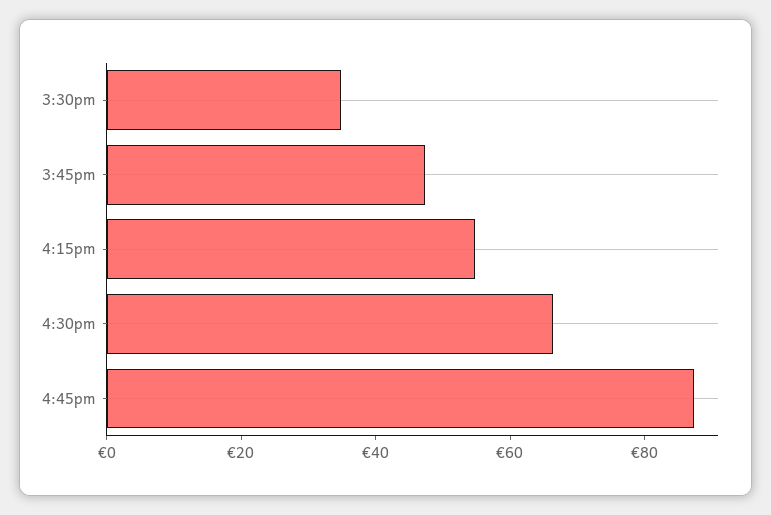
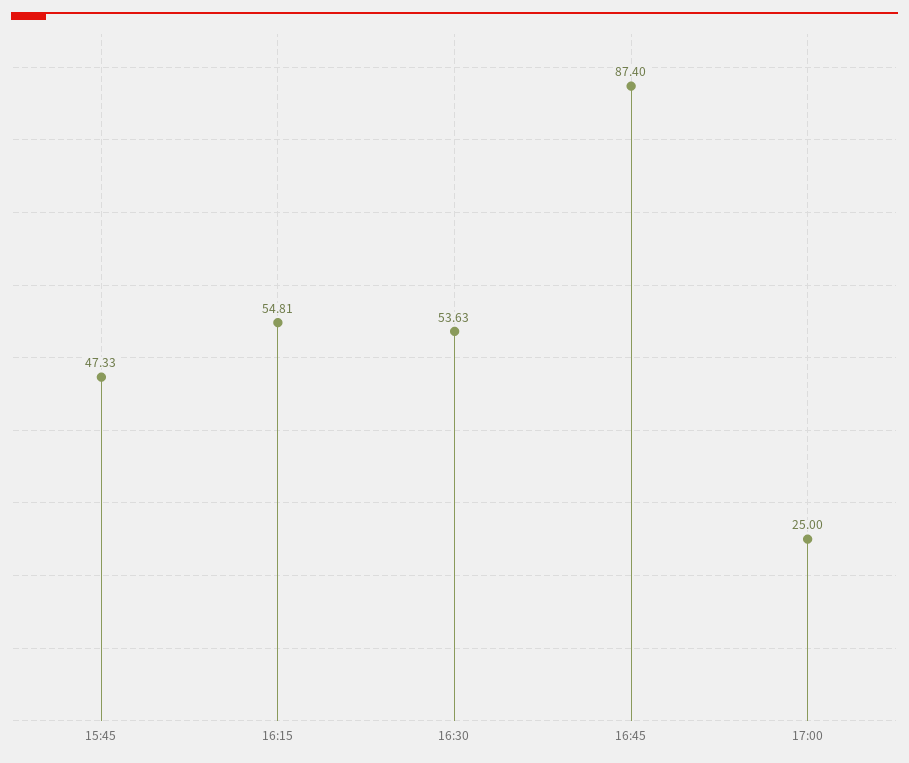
3:30pm: 35 -> none
4:30pm: 65 -> 53.63
17:00: none -> 25

